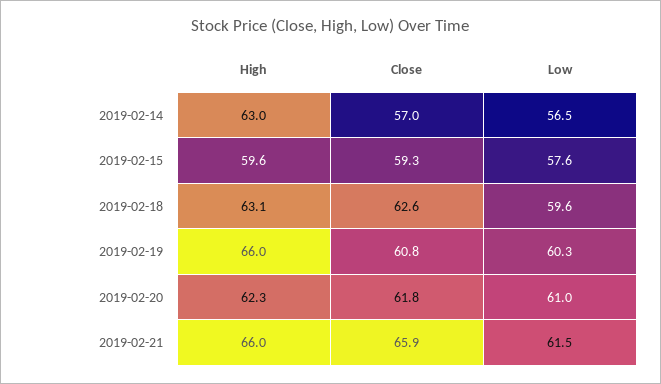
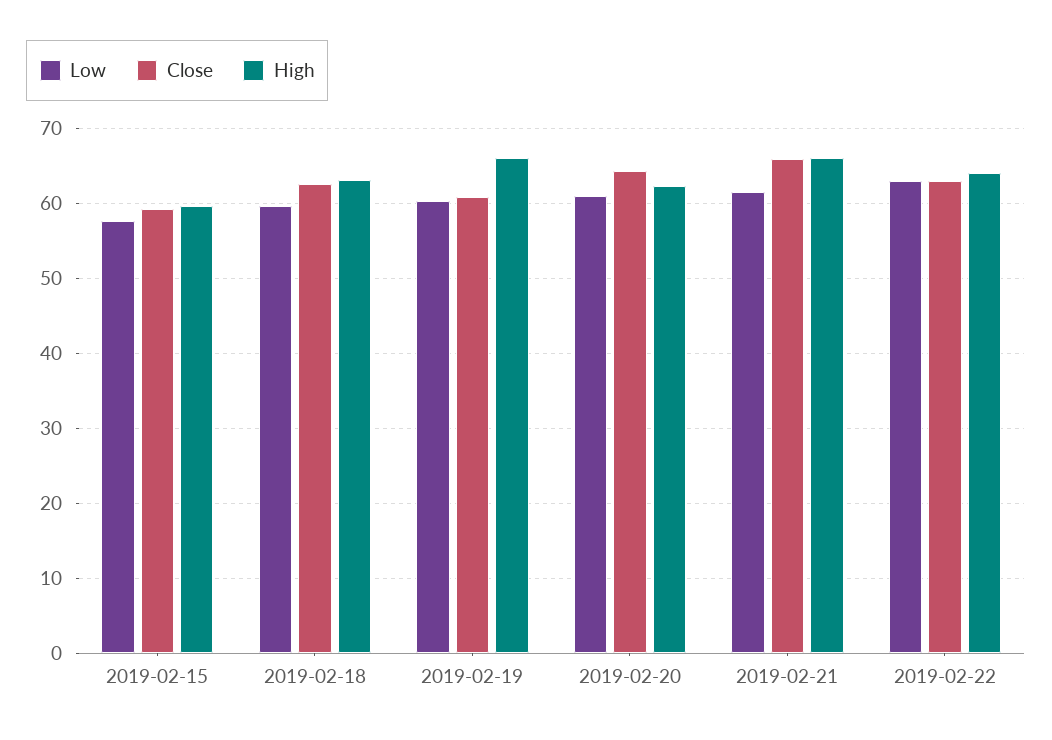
High, 2019-02-14: 63 -> none
Close, 2019-02-14: 57 -> none
Low, 2019-02-14: 56.5 -> none
Close, 2019-02-20: 61.8 -> 64
Low, 2019-02-22: none -> 63
Close, 2019-02-22: none -> 63
High, 2019-02-22: none -> 64

